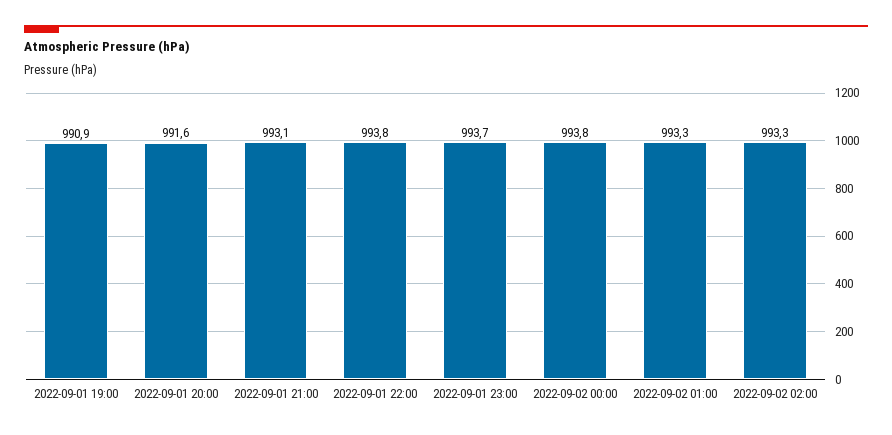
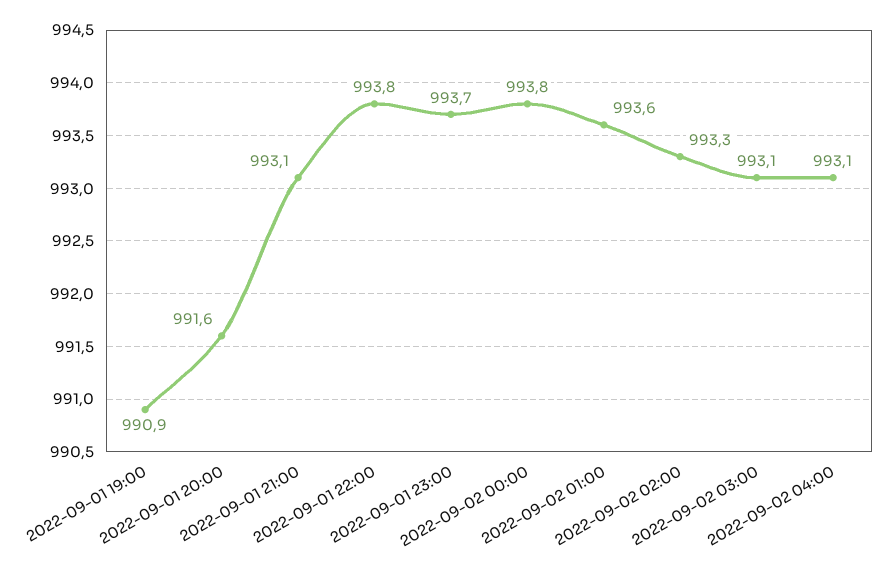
2022-09-02 01:00: 993.3 -> 993.6
2022-09-02 03:00: none -> 993.1
2022-09-02 04:00: none -> 993.1

